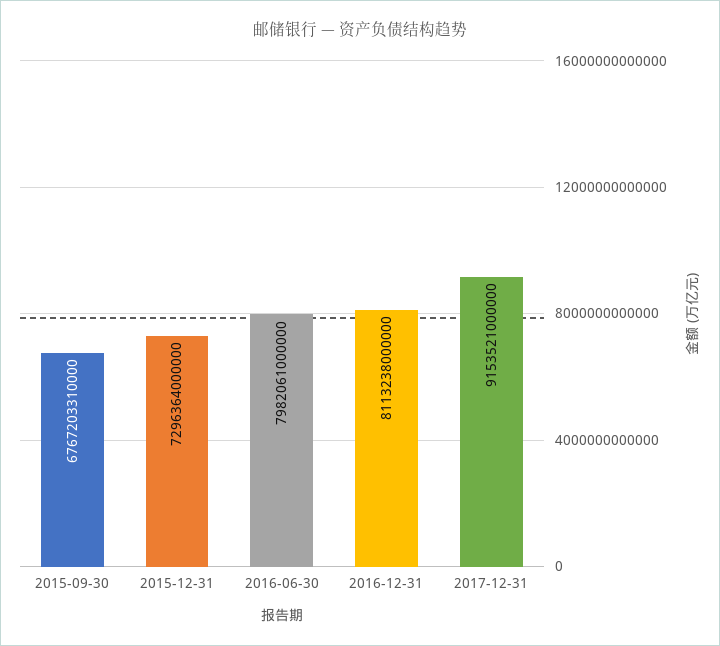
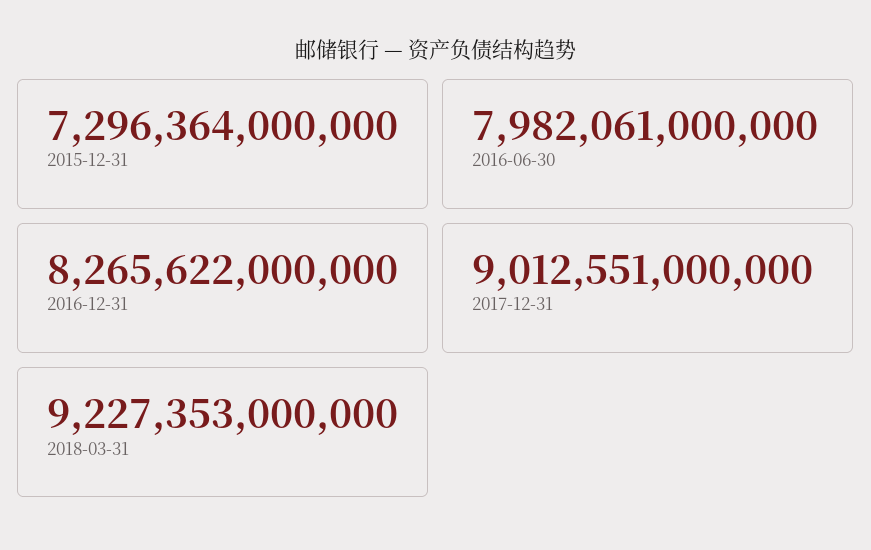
2015-09-30: 6767203310000 -> none
2016-12-31: 8113238000000 -> 8265622000000
2017-12-31: 9153521000000 -> 9012551000000
2018-03-31: none -> 9227353000000

